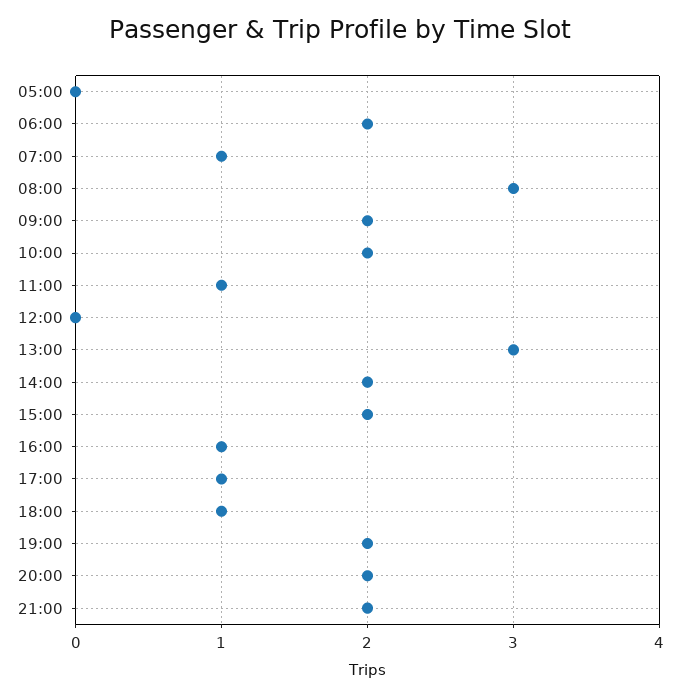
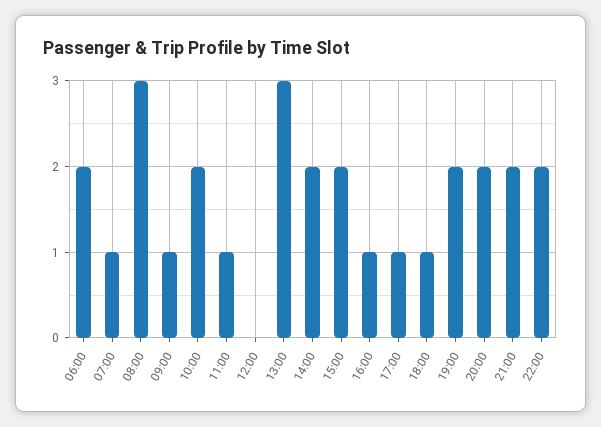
05:00: 0 -> none
09:00: 2 -> 1
22:00: none -> 2

